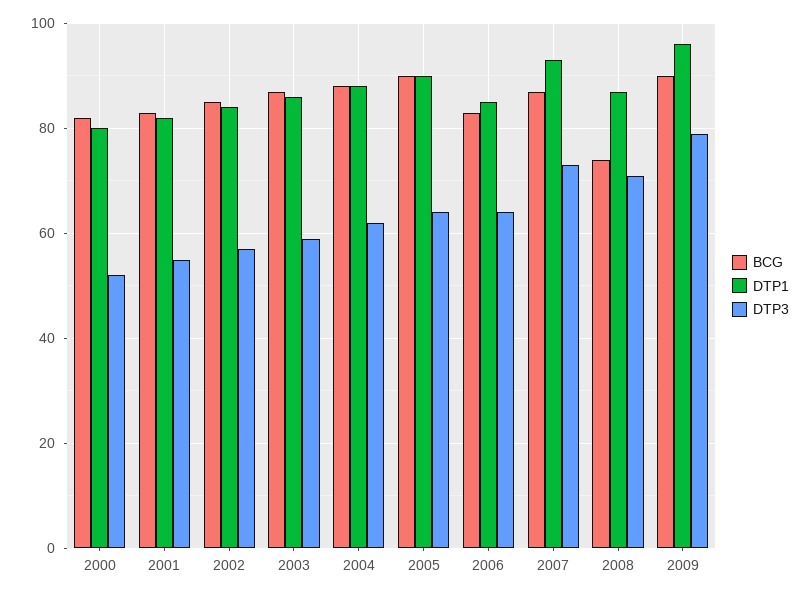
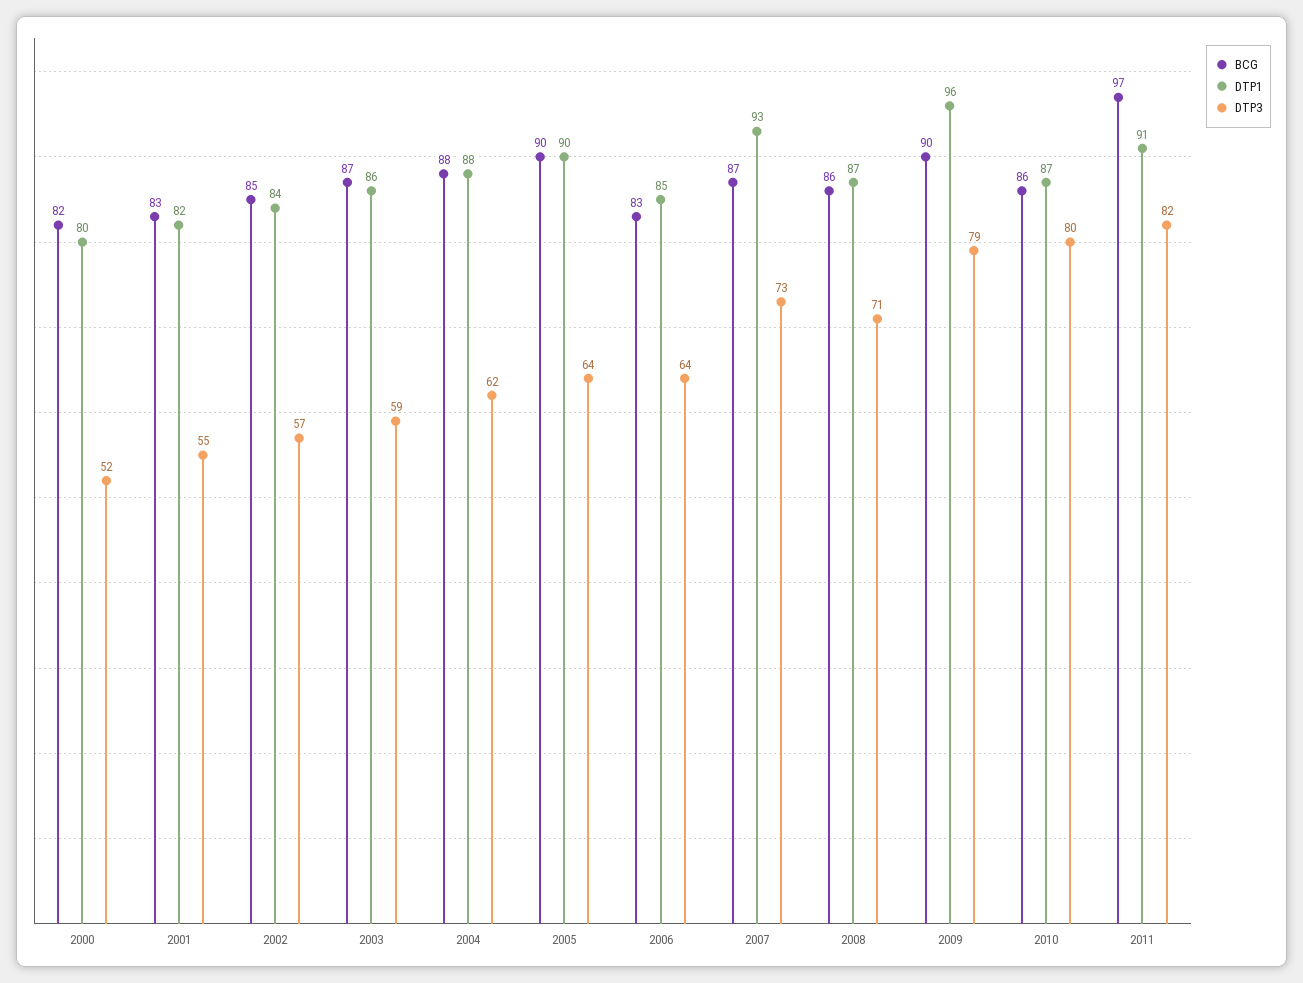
BCG, 2008: 75 -> 86
BCG, 2010: none -> 86
DTP1, 2010: none -> 87
DTP3, 2010: none -> 80
BCG, 2011: none -> 97
DTP1, 2011: none -> 91
DTP3, 2011: none -> 82

